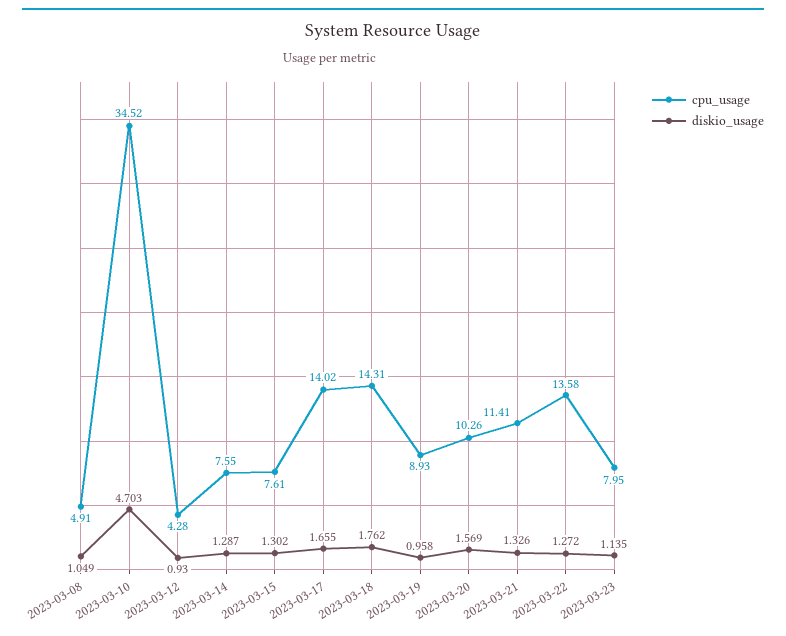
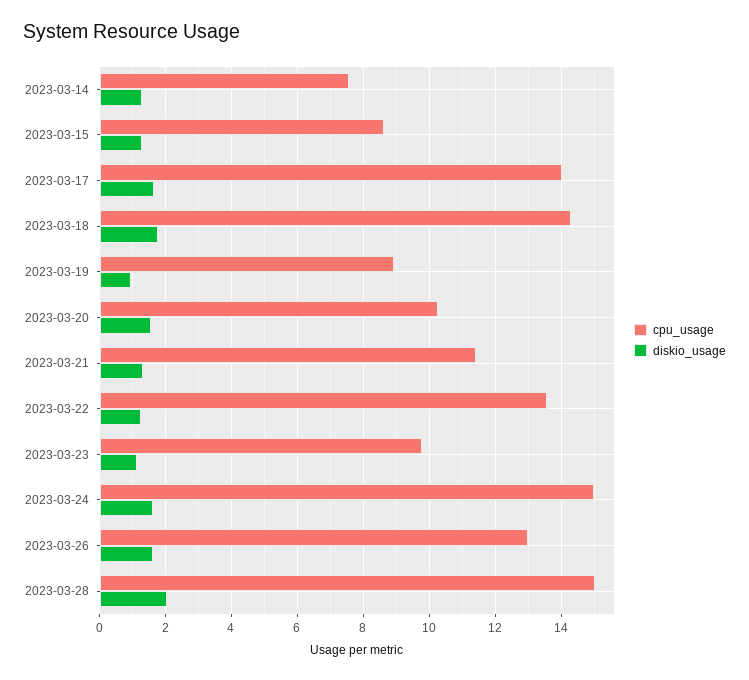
cpu_usage, 2023-03-08: 4.91 -> none
diskio_usage, 2023-03-08: 1.049 -> none
cpu_usage, 2023-03-10: 34.52 -> none
diskio_usage, 2023-03-10: 4.703 -> none
cpu_usage, 2023-03-12: 4.28 -> none
diskio_usage, 2023-03-12: 0.93 -> none
cpu_usage, 2023-03-15: 7.61 -> 8.6
cpu_usage, 2023-03-23: 7.95 -> 9.8
cpu_usage, 2023-03-24: none -> 15
diskio_usage, 2023-03-24: none -> 1.6
cpu_usage, 2023-03-26: none -> 13
diskio_usage, 2023-03-26: none -> 1.6
cpu_usage, 2023-03-28: none -> 15
diskio_usage, 2023-03-28: none -> 2

